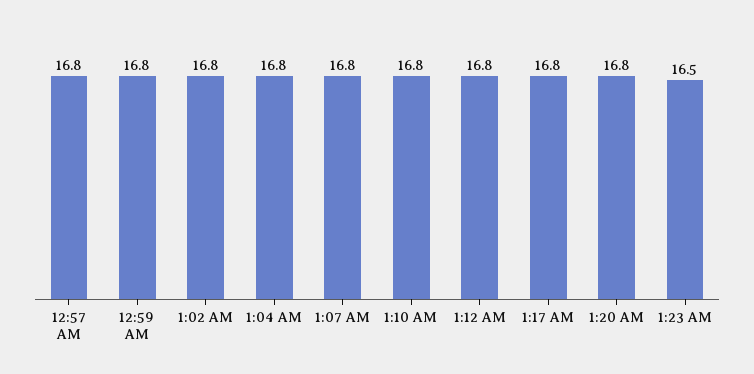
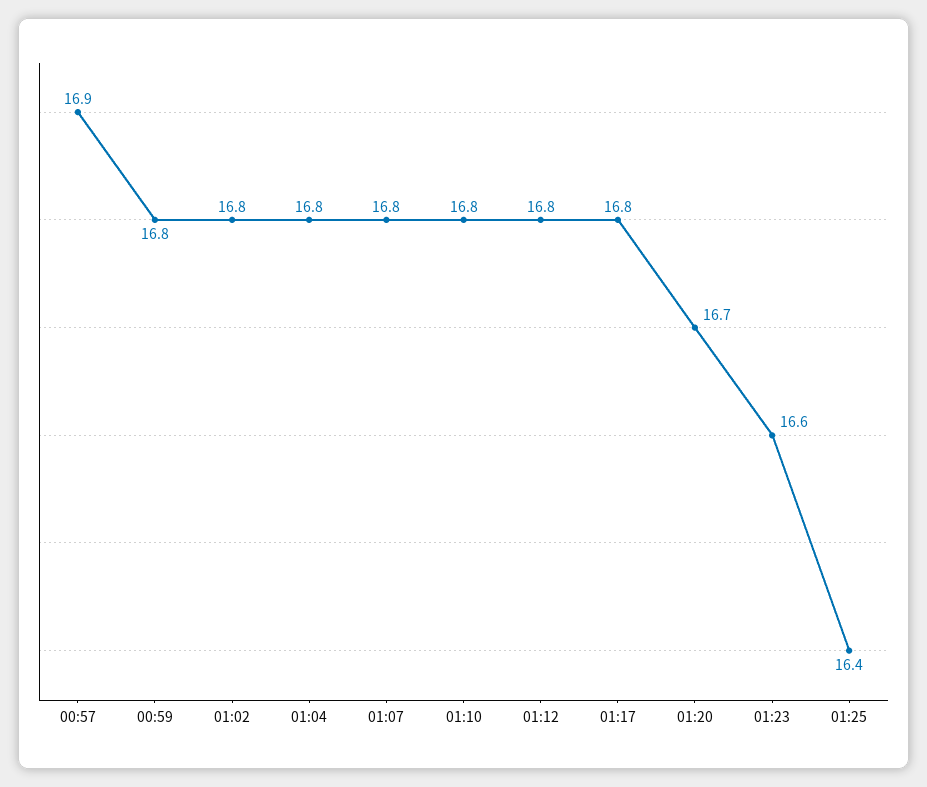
12:57 AM: 16.8 -> 16.9
1:20 AM: 16.8 -> 16.7
1:23 AM: 16.5 -> 16.6
01:25: none -> 16.4

